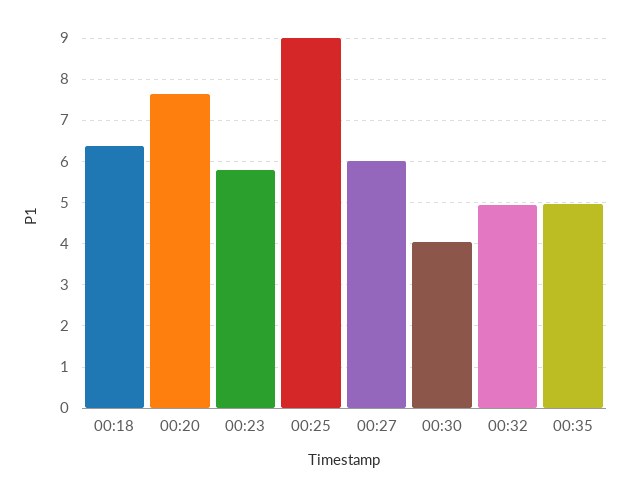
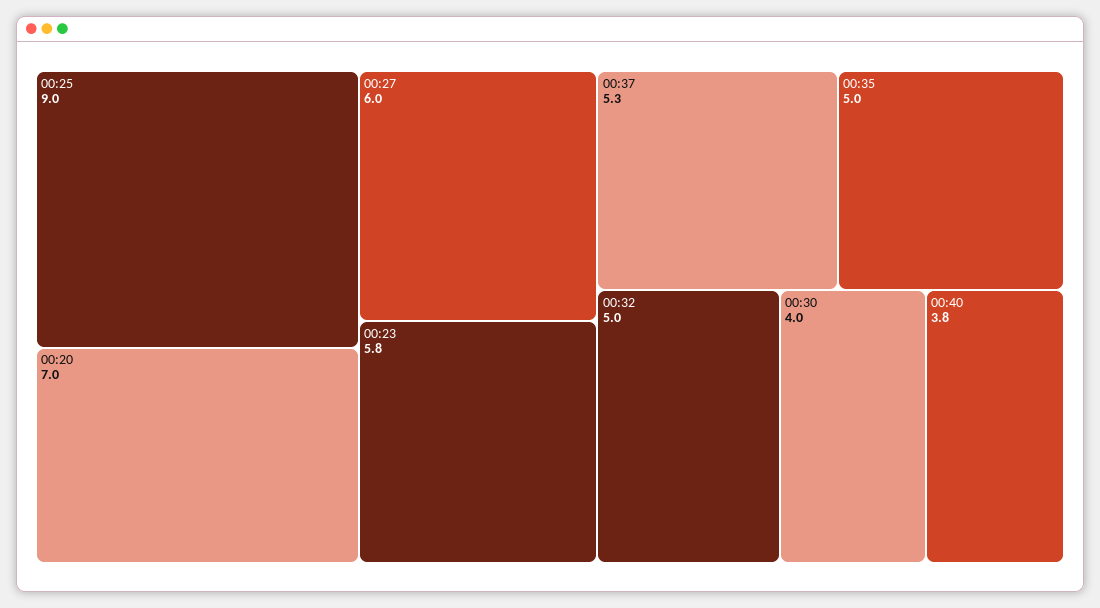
00:18: 6.4 -> none
00:20: 7.6 -> 7
00:37: none -> 5.3
00:40: none -> 3.8

